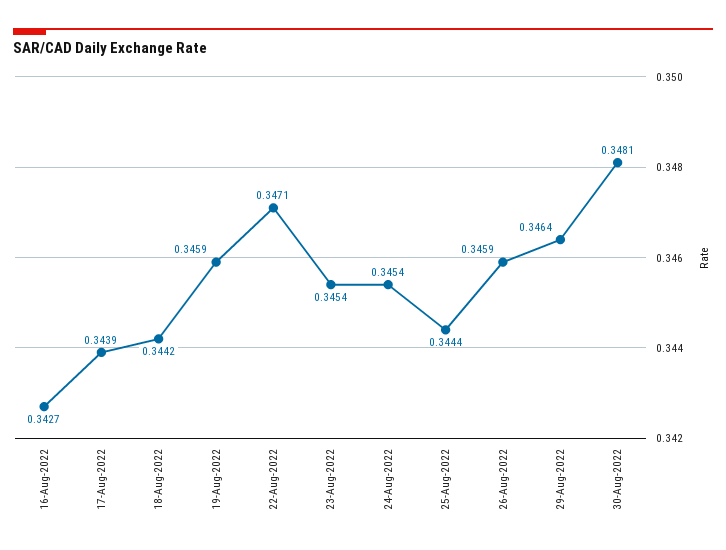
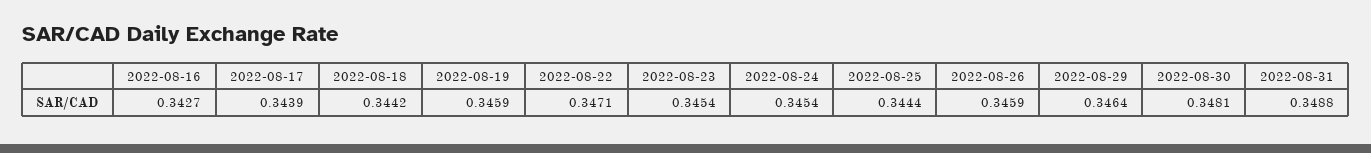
2022-08-31: none -> 0.3488

